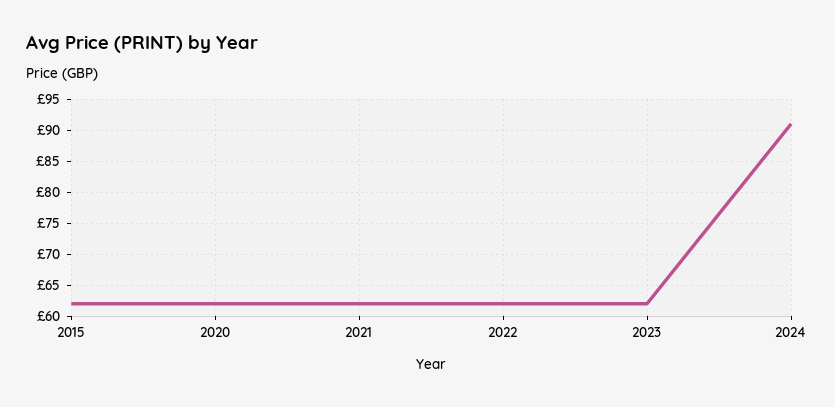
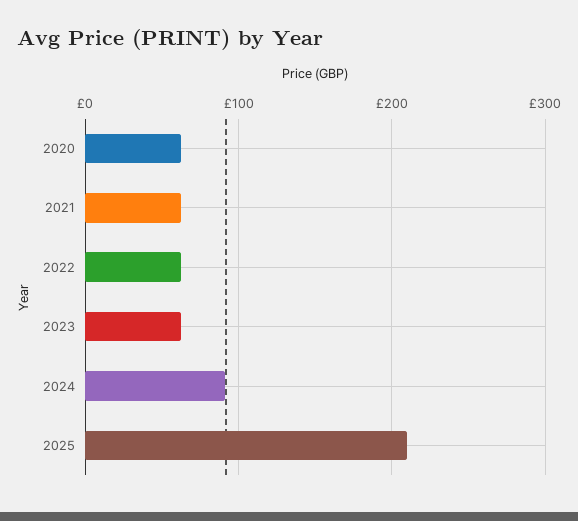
2015: 62 -> none
2025: none -> 210

